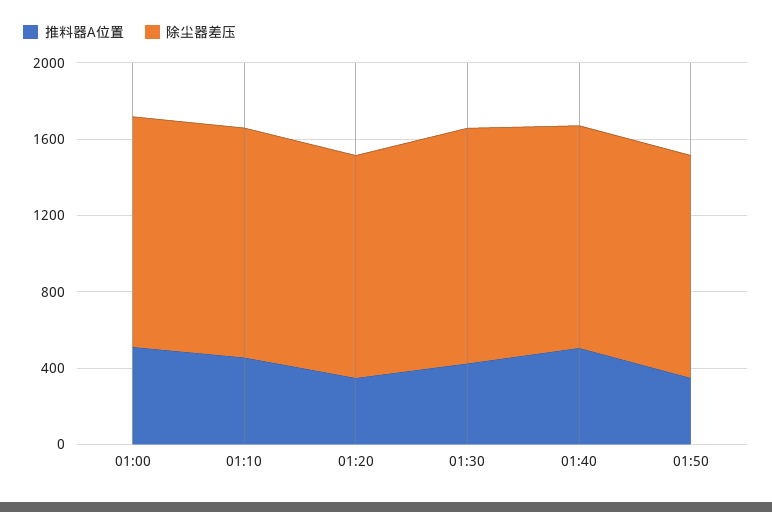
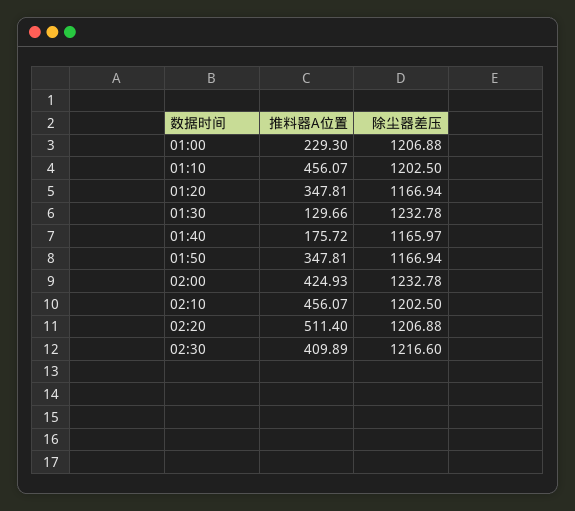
推料器A位置, 01:00: 500 -> 229.3
推料器A位置, 01:30: 400 -> 129.66
推料器A位置, 01:40: 500 -> 175.72
推料器A位置, 02:00: none -> 424.93
除尘器差压, 02:00: none -> 1232.78
推料器A位置, 02:10: none -> 456.07
除尘器差压, 02:10: none -> 1202.5
推料器A位置, 02:20: none -> 511.4
除尘器差压, 02:20: none -> 1206.88
推料器A位置, 02:30: none -> 409.89
除尘器差压, 02:30: none -> 1216.6

